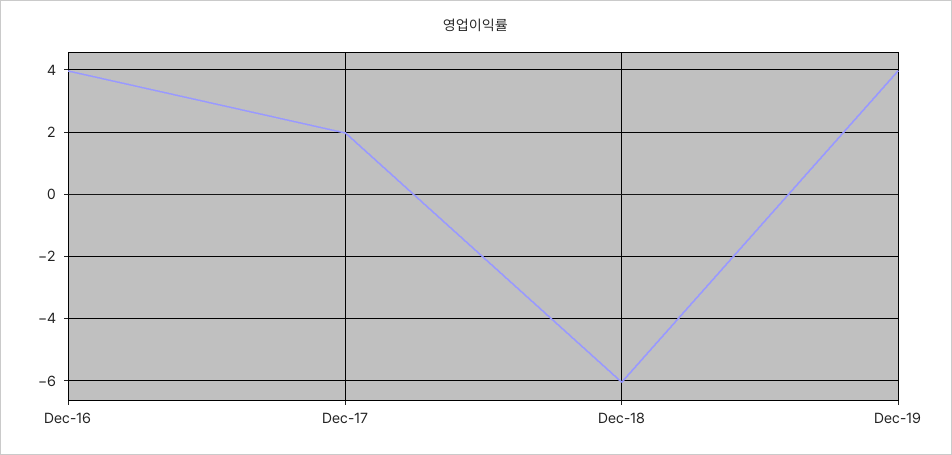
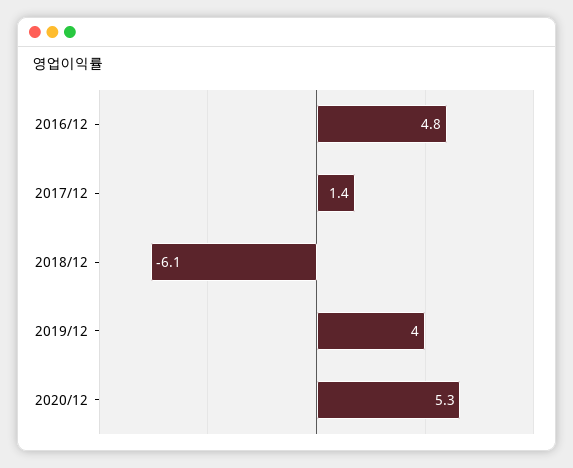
Dec-16: 4 -> 4.8
Dec-17: 2 -> 1.4
2020/12: none -> 5.3

